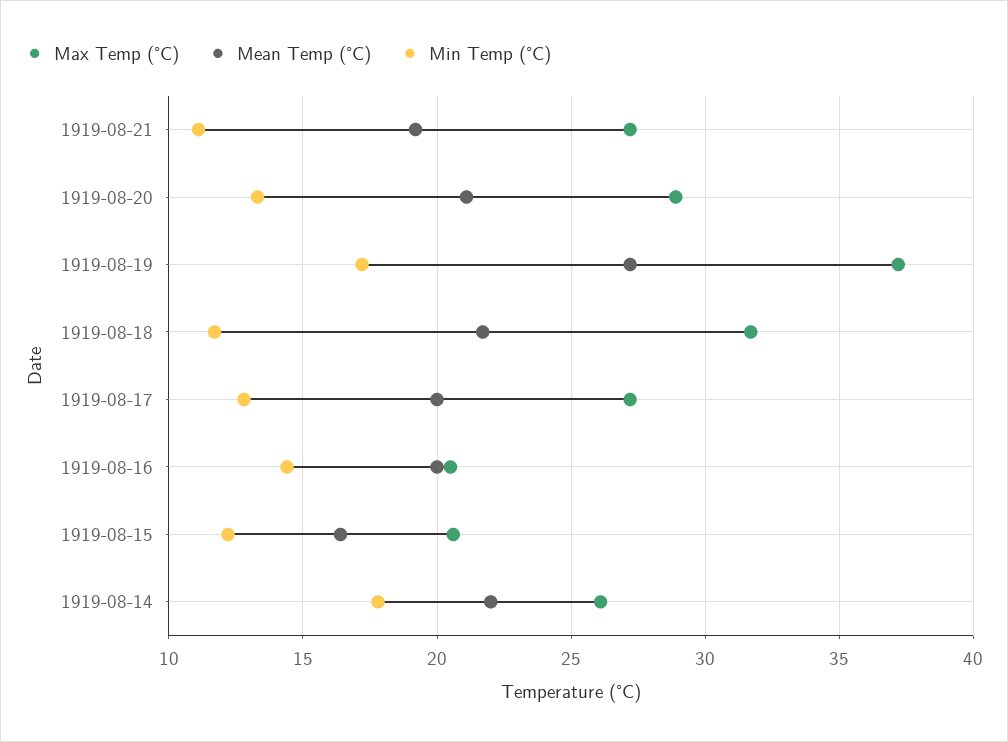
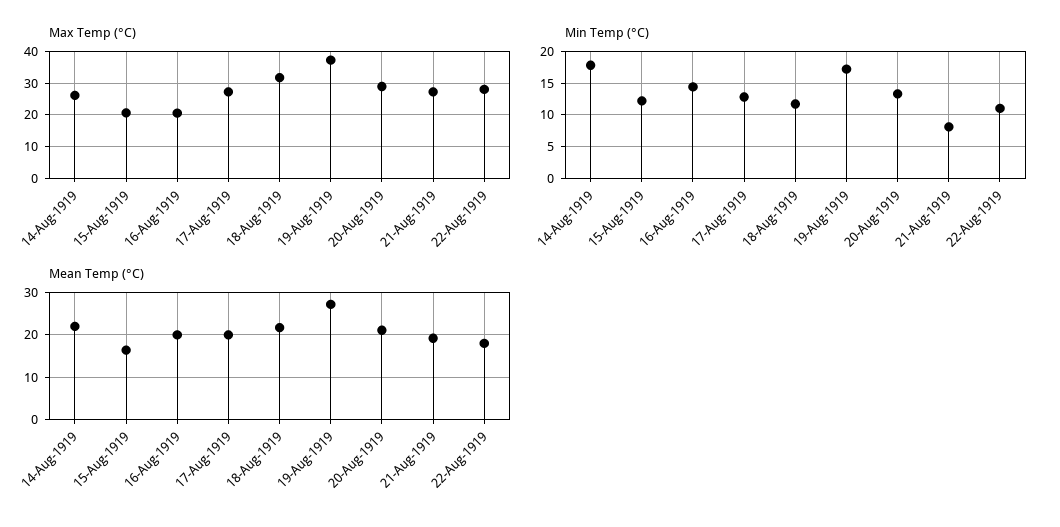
Min Temp (°C), 1919-08-21: 11 -> 8
Max Temp (°C), 22-Aug-1919: none -> 28
Min Temp (°C), 22-Aug-1919: none -> 11
Mean Temp (°C), 22-Aug-1919: none -> 18

